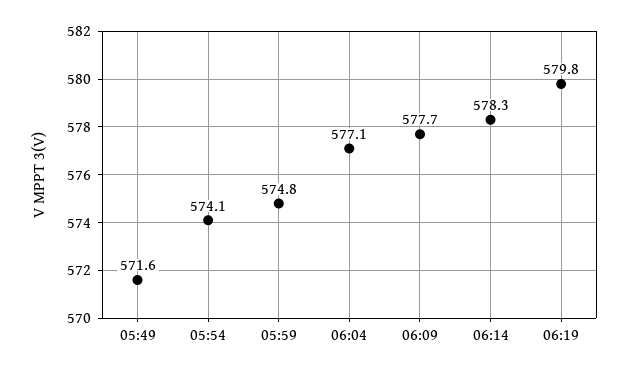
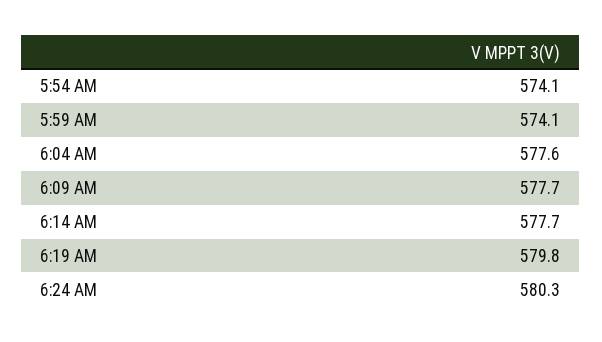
05:49: 571.6 -> none
05:59: 574.8 -> 574.1
06:04: 577.1 -> 577.6
06:14: 578.3 -> 577.7
6:24 AM: none -> 580.3

